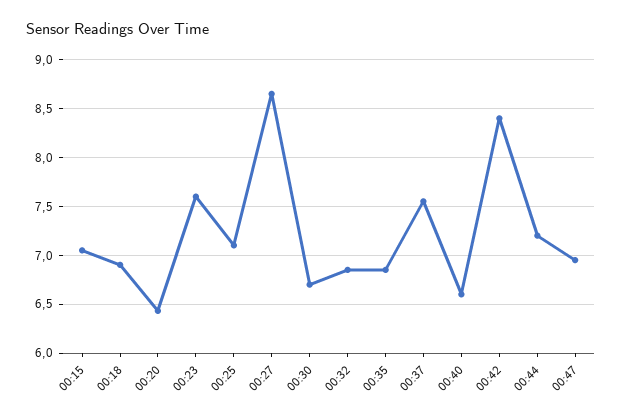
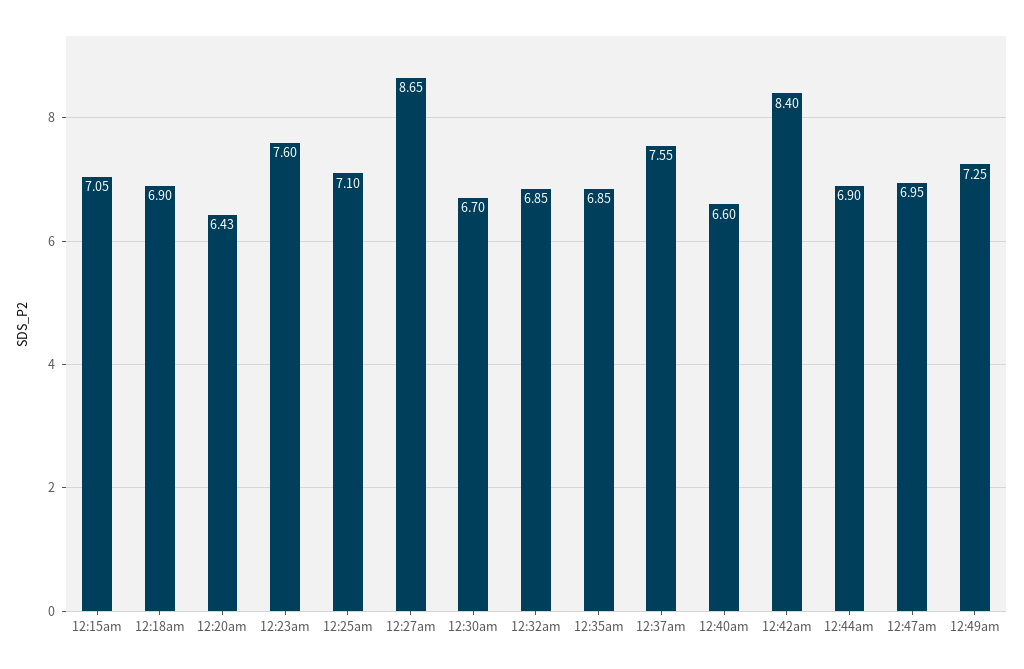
00:44: 7.2 -> 6.9
12:49am: none -> 7.25

